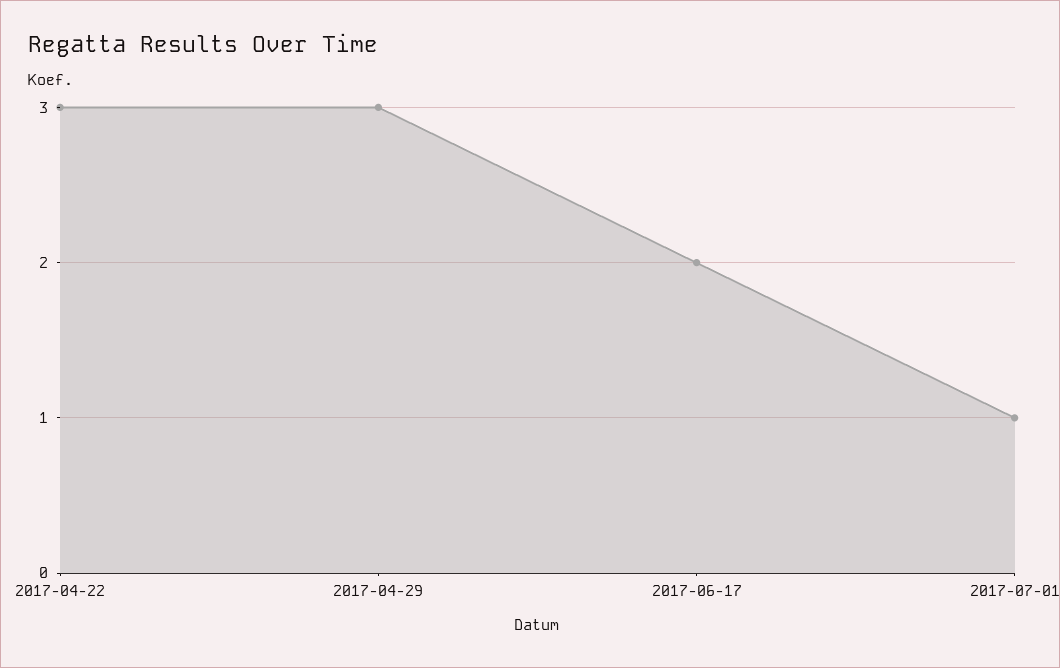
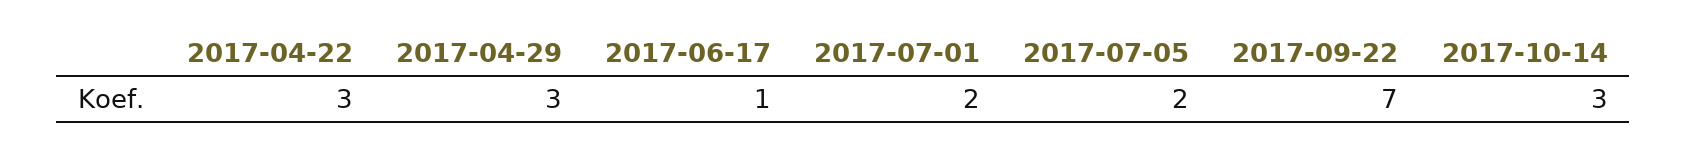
2017-06-17: 2 -> 1
2017-07-01: 1 -> 2
2017-07-05: none -> 2
2017-09-22: none -> 7
2017-10-14: none -> 3

